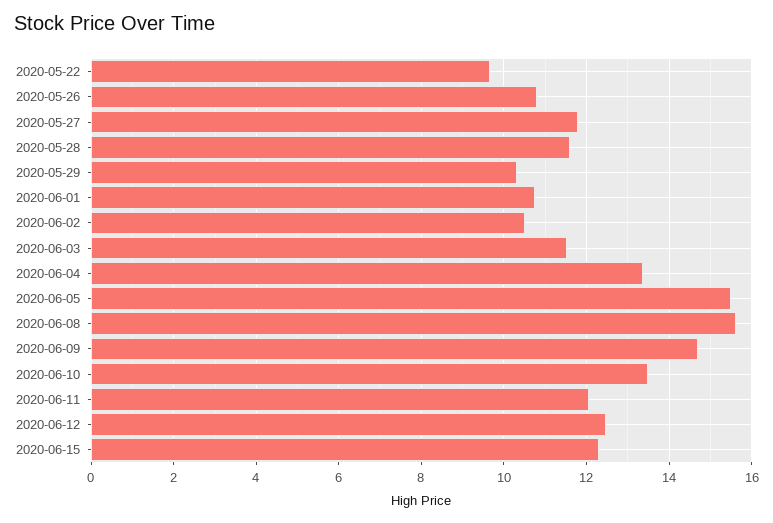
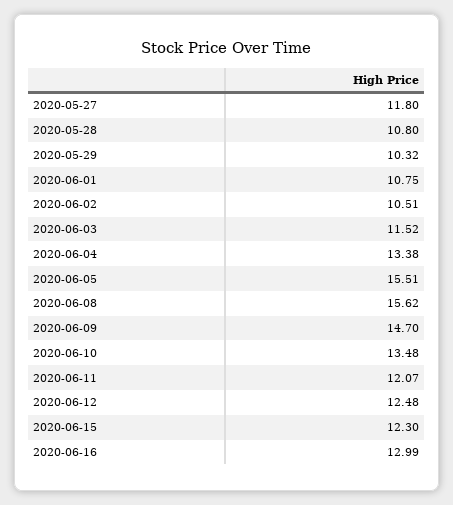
2020-05-22: 9.6 -> none
2020-05-26: 10.8 -> none
2020-05-28: 11.6 -> 10.8
2020-06-16: none -> 12.99

